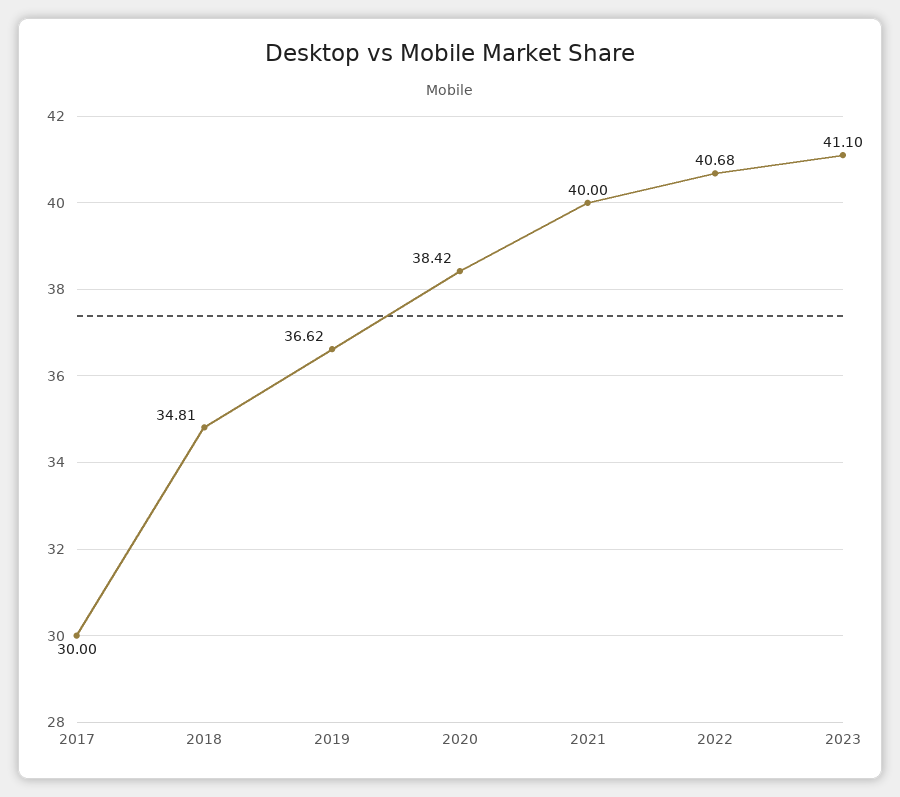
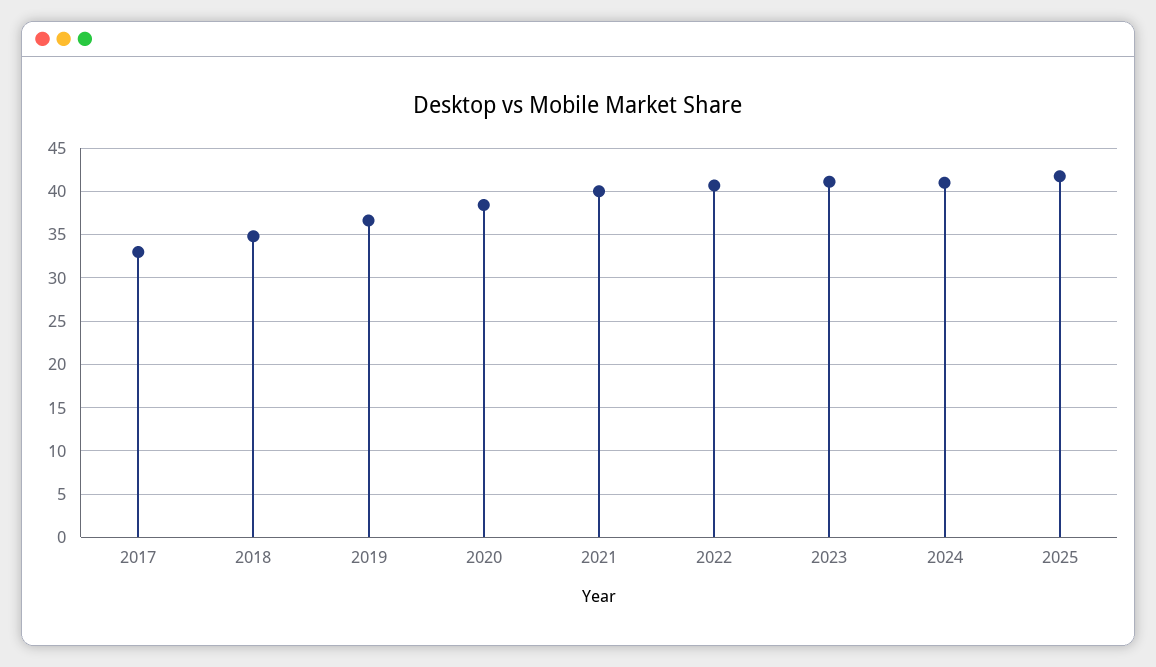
2017: 30 -> 33
2024: none -> 41
2025: none -> 42

